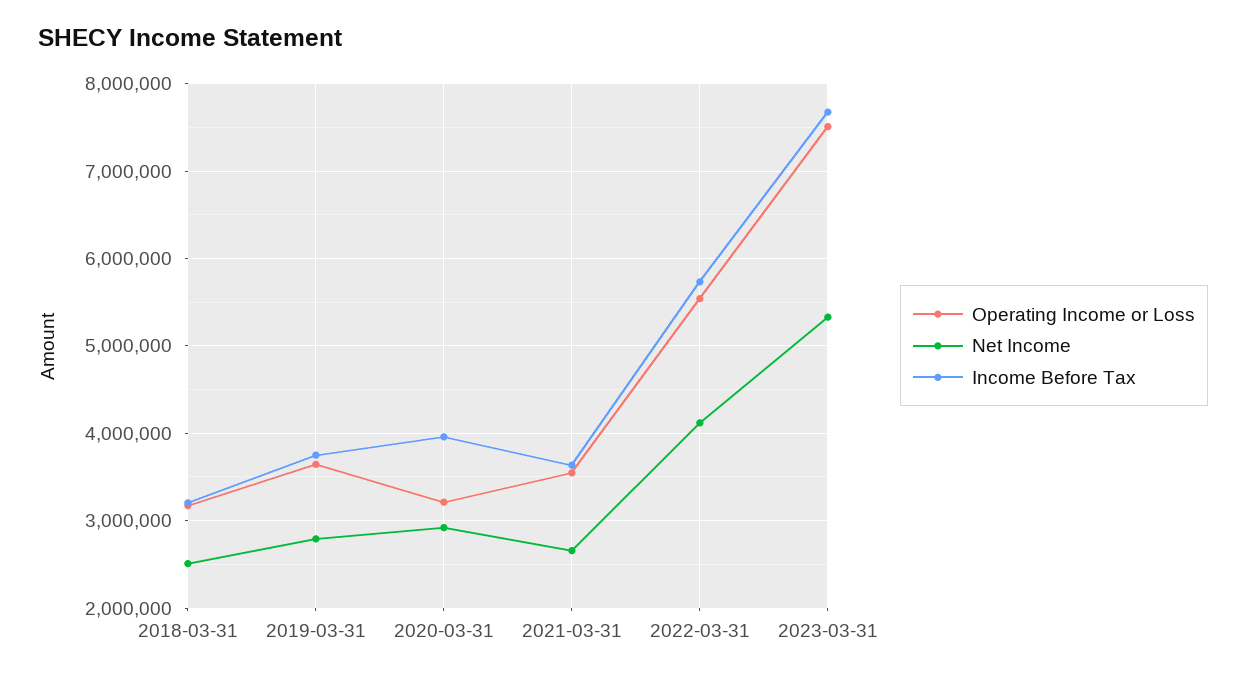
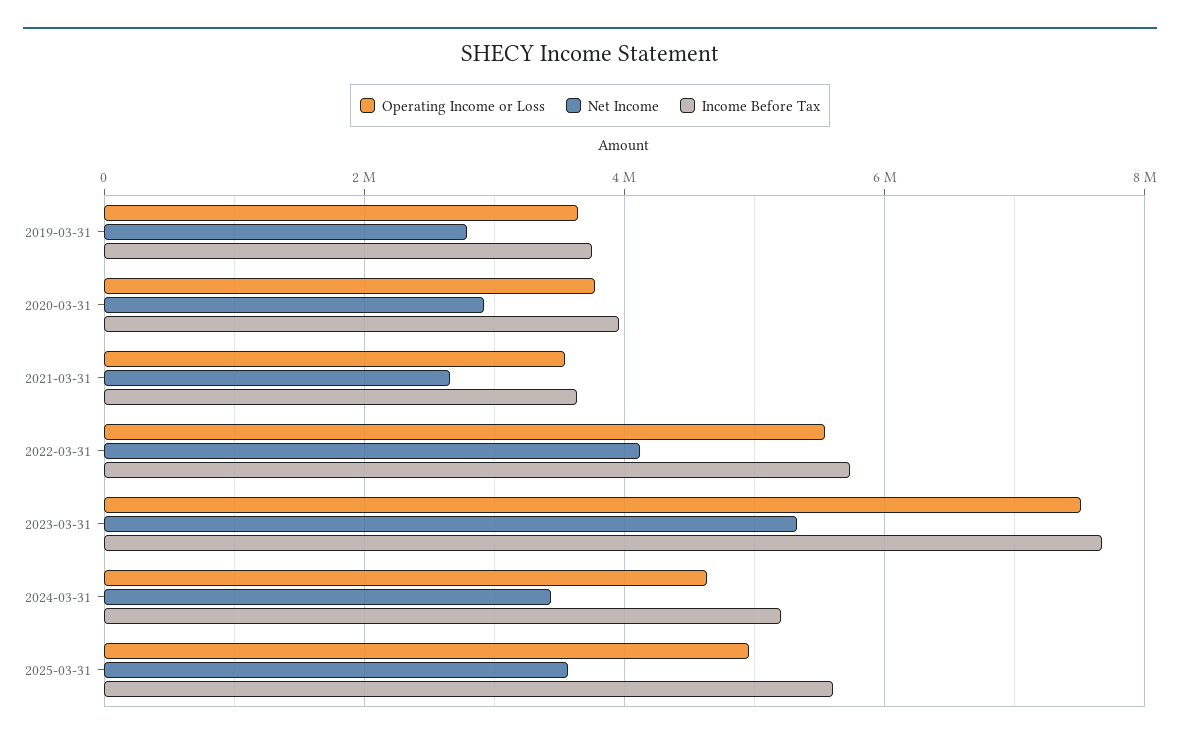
Operating Income or Loss, 2018-03-31: 3200000 -> none
Net Income, 2018-03-31: 2500000 -> none
Income Before Tax, 2018-03-31: 3200000 -> none
Operating Income or Loss, 2020-03-31: 3200000 -> 3800000
Operating Income or Loss, 2024-03-31: none -> 4600000
Net Income, 2024-03-31: none -> 3400000
Income Before Tax, 2024-03-31: none -> 5200000
Operating Income or Loss, 2025-03-31: none -> 5000000
Net Income, 2025-03-31: none -> 3600000
Income Before Tax, 2025-03-31: none -> 5600000

